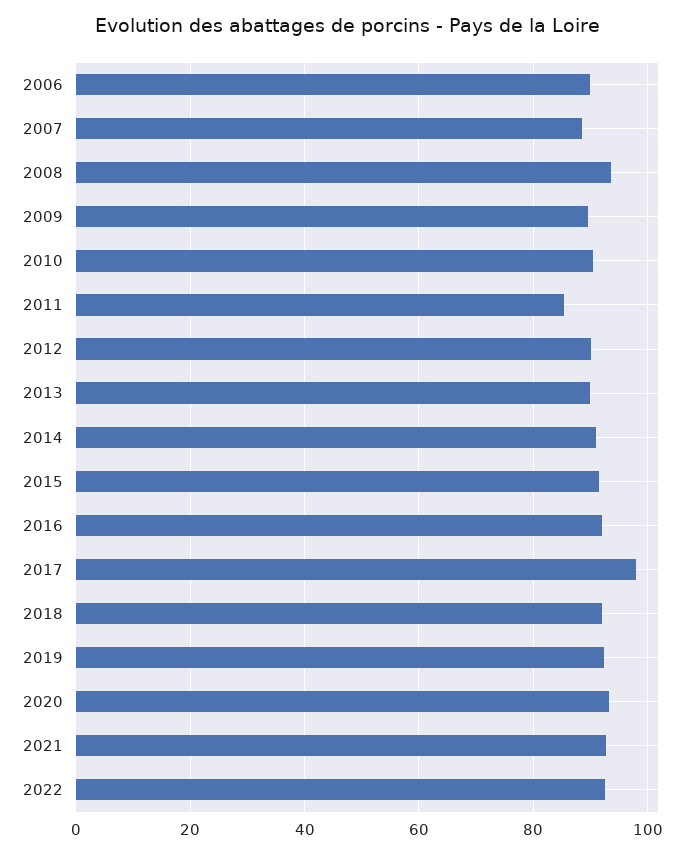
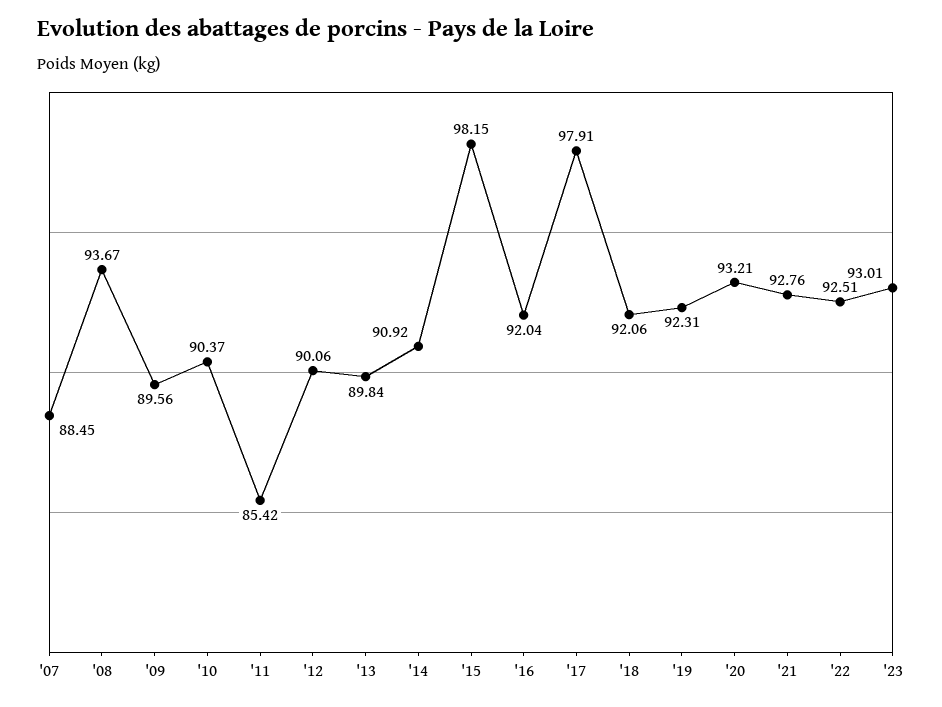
2006: 90 -> none
2015: 92 -> 98.15
'23: none -> 93.01

